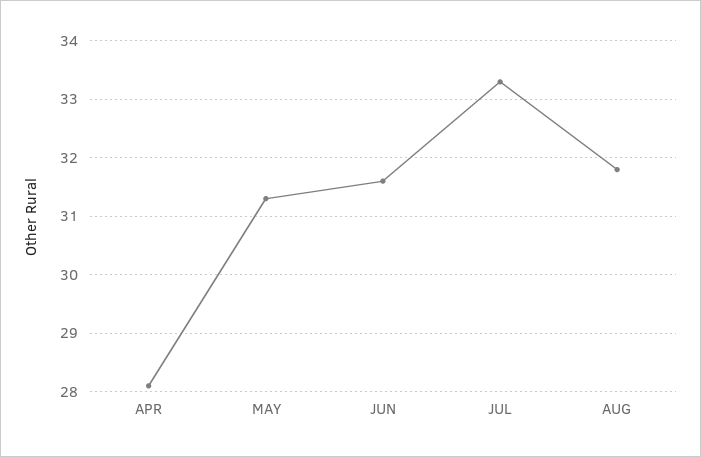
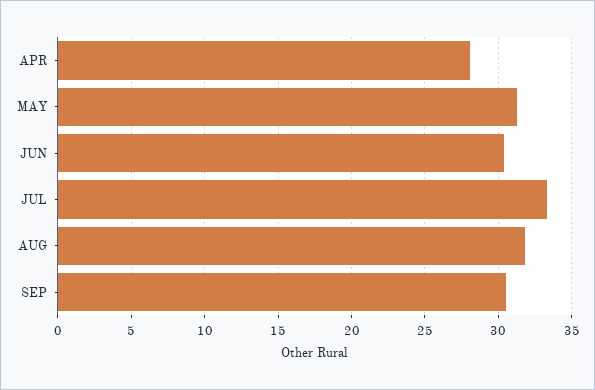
JUN: 31.5 -> 30.5
SEP: none -> 30.5

